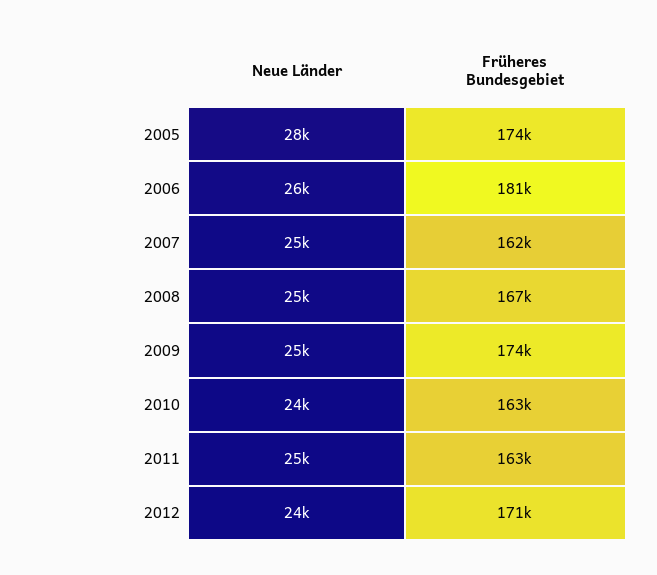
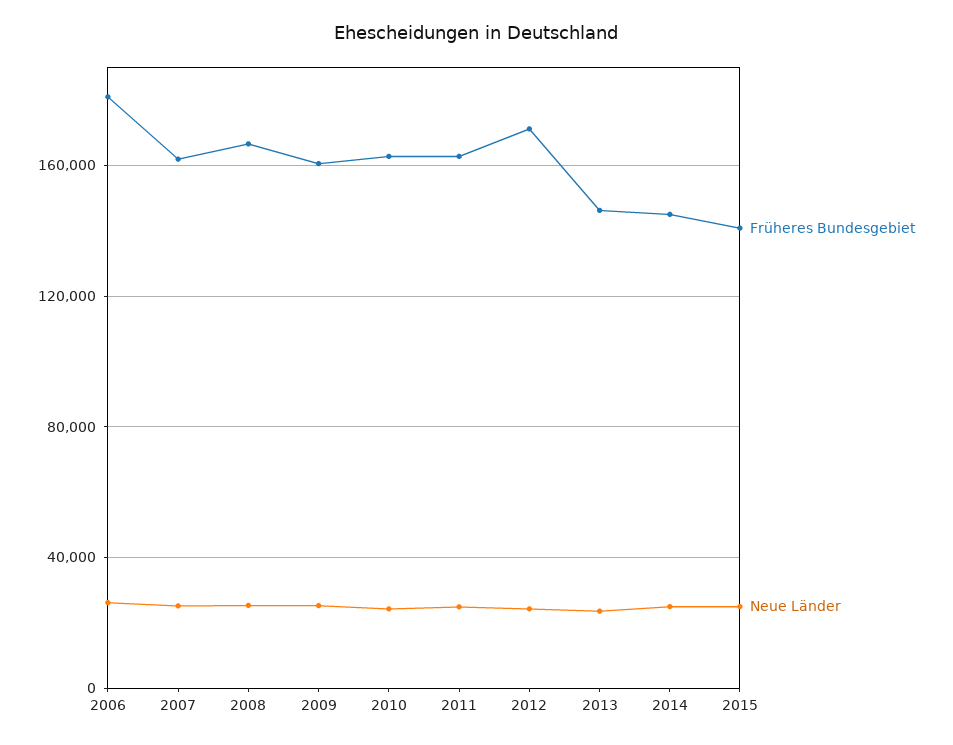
Neue Länder, 2005: 28000 -> none
Früheres Bundesgebiet, 2005: 174000 -> none
Früheres Bundesgebiet, 2009: 174000 -> 160000
Früheres Bundesgebiet, 2013: none -> 145000
Neue Länder, 2013: none -> 25000
Früheres Bundesgebiet, 2014: none -> 145000
Neue Länder, 2014: none -> 25000
Früheres Bundesgebiet, 2015: none -> 140000
Neue Länder, 2015: none -> 25000

